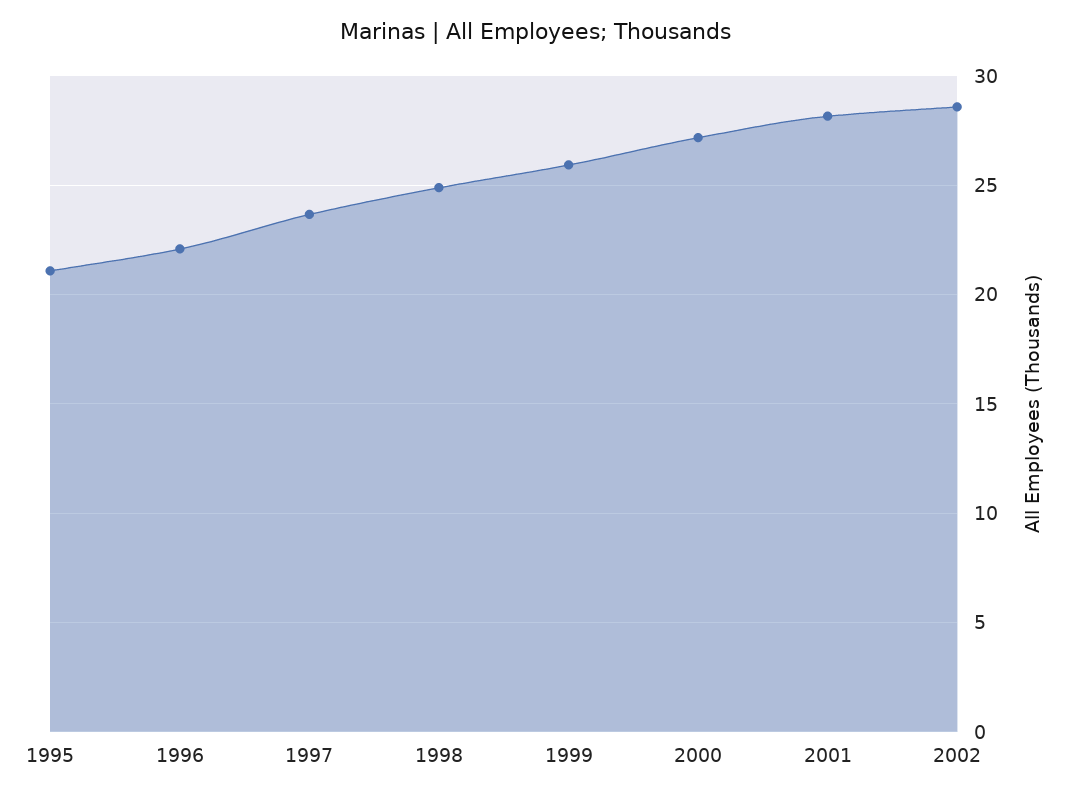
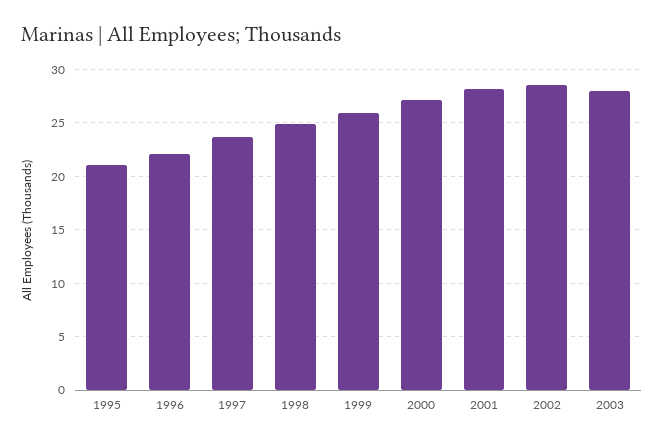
2003: none -> 28

